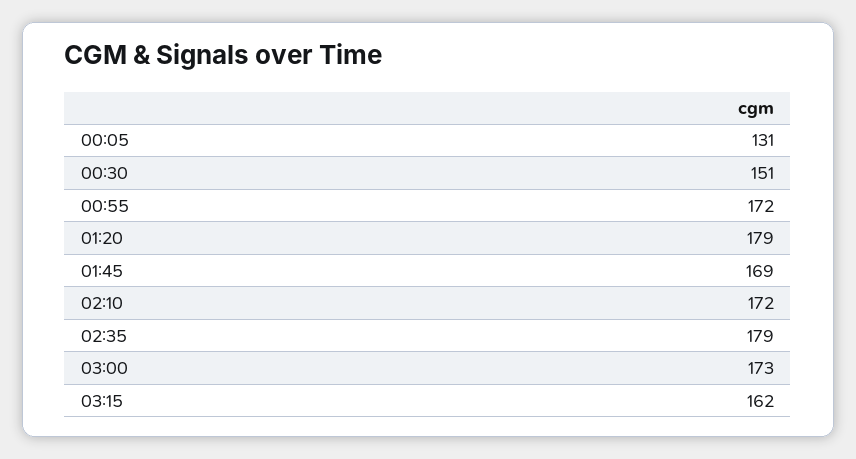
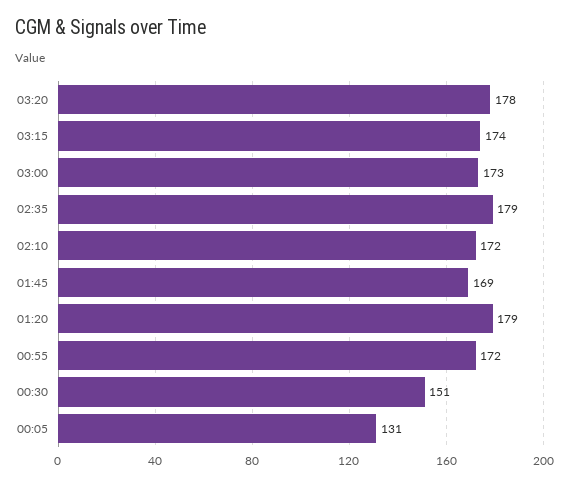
03:15: 162 -> 174
03:20: none -> 178

